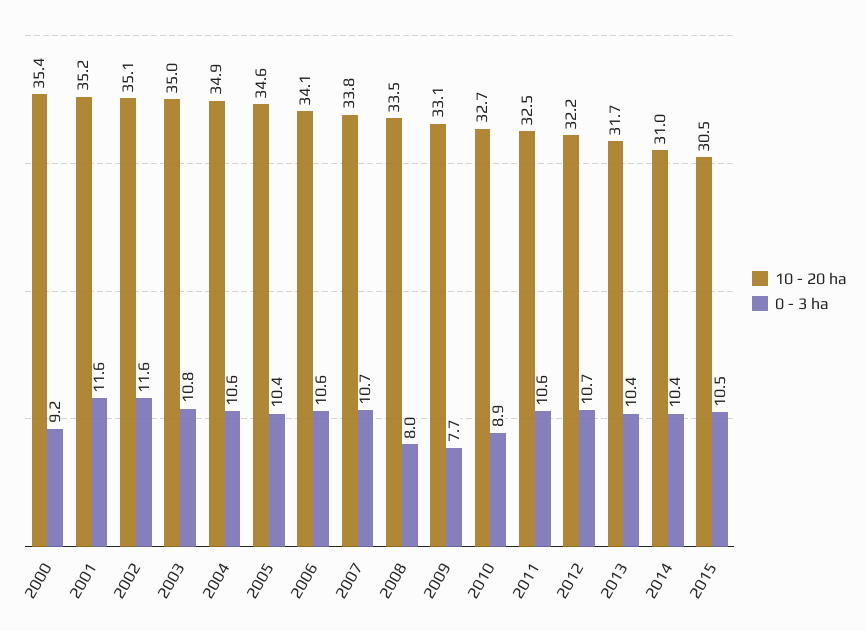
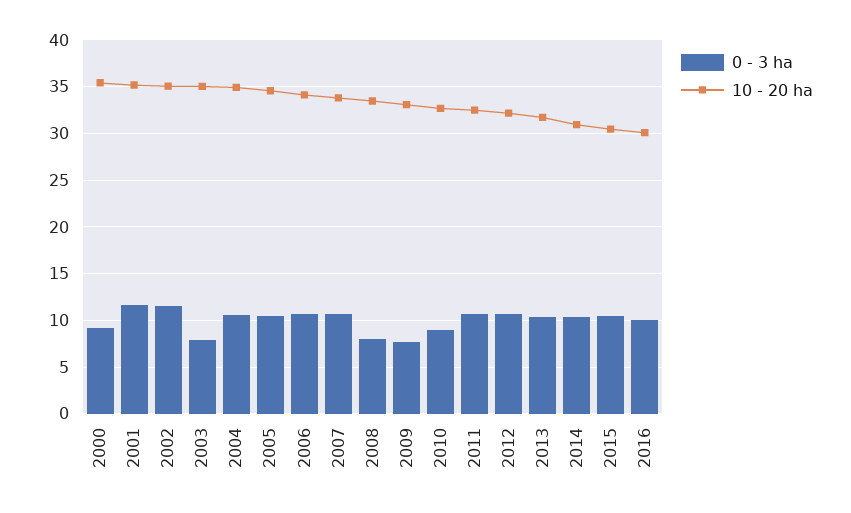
0 - 3 ha, 2003: 10.8 -> 8
0 - 3 ha, 2016: none -> 10
10 - 20 ha, 2016: none -> 30

